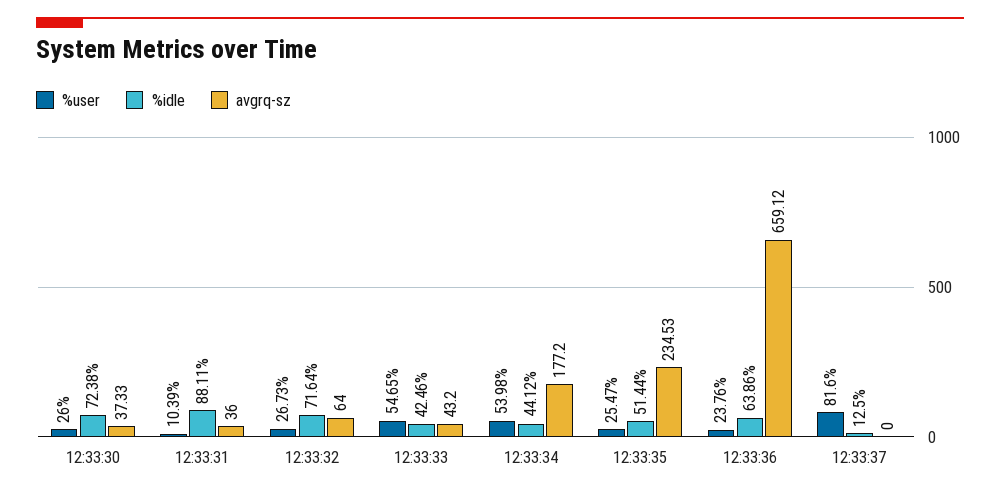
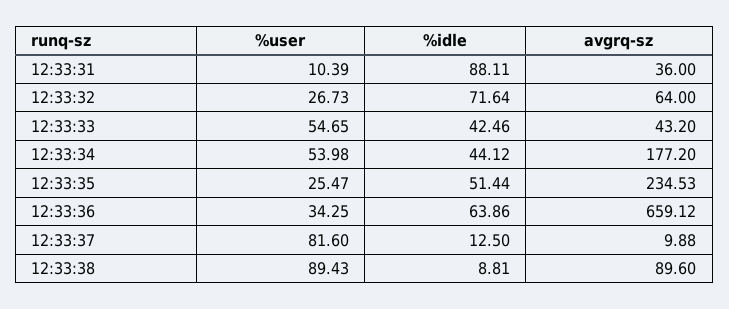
%user, 12:33:30: 26 -> none
%idle, 12:33:30: 72.38 -> none
avgrq-sz, 12:33:30: 37.33 -> none
%user, 12:33:36: 23.76 -> 34.25
avgrq-sz, 12:33:37: 0 -> 9.88
%user, 12:33:38: none -> 89.43
%idle, 12:33:38: none -> 8.81
avgrq-sz, 12:33:38: none -> 89.6

